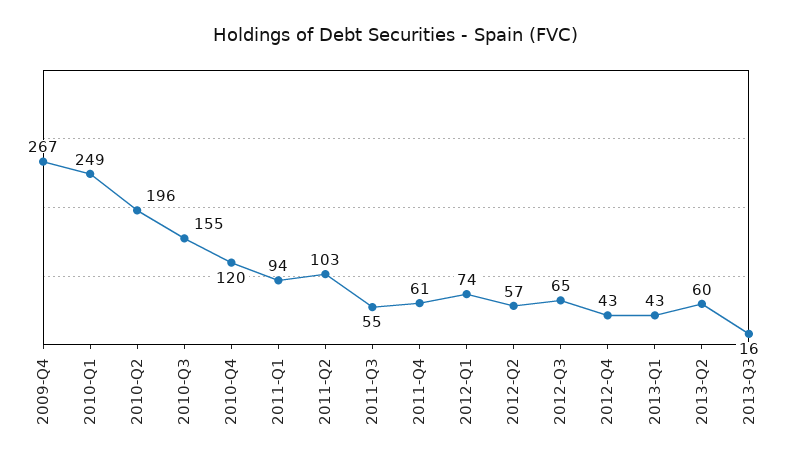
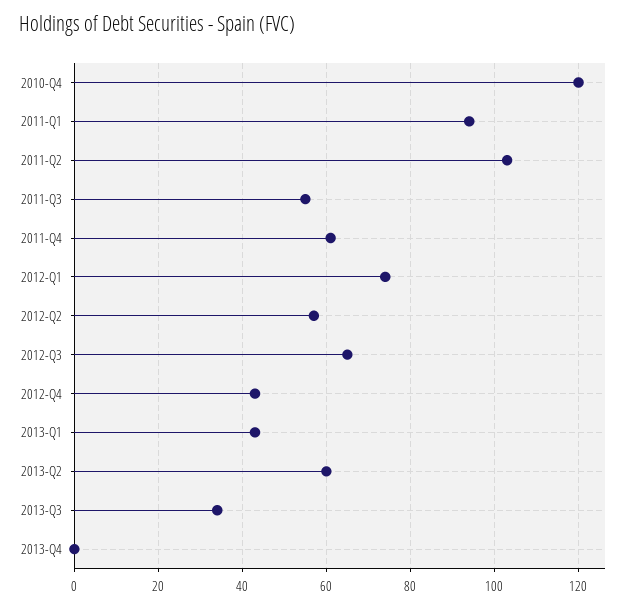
2009-Q4: 267 -> none
2010-Q1: 249 -> none
2010-Q2: 196 -> none
2010-Q3: 155 -> none
2013-Q3: 16 -> 35
2013-Q4: none -> 0

